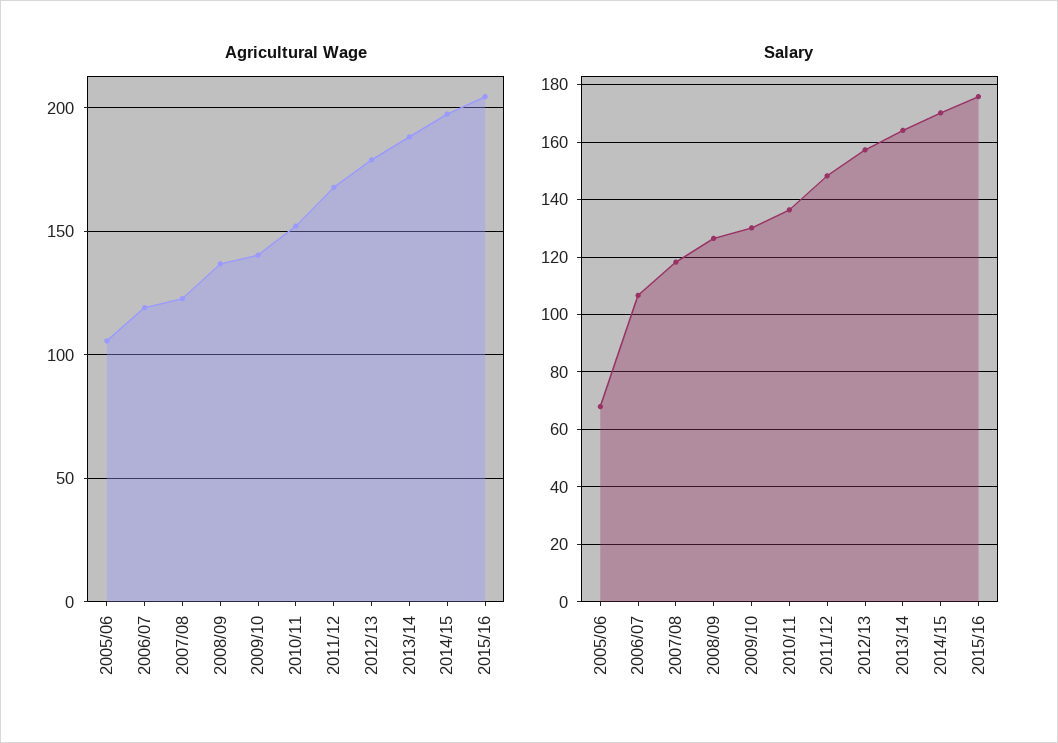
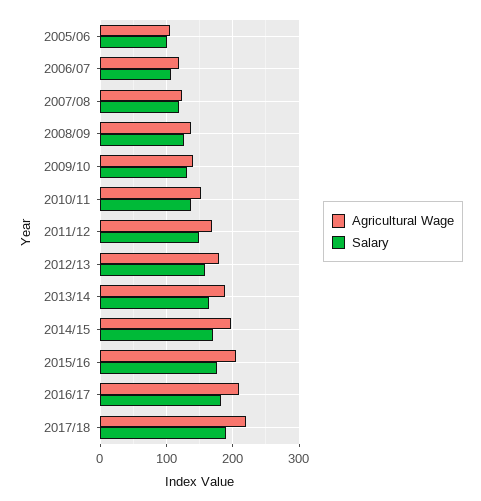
Salary, 2005/06: 67.5 -> 100
Agricultural Wage, 2016/17: none -> 210
Salary, 2016/17: none -> 180
Agricultural Wage, 2017/18: none -> 220
Salary, 2017/18: none -> 190

